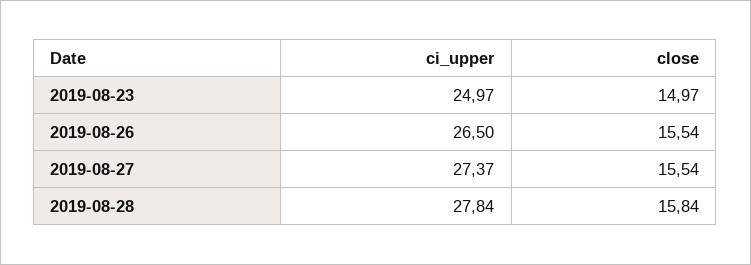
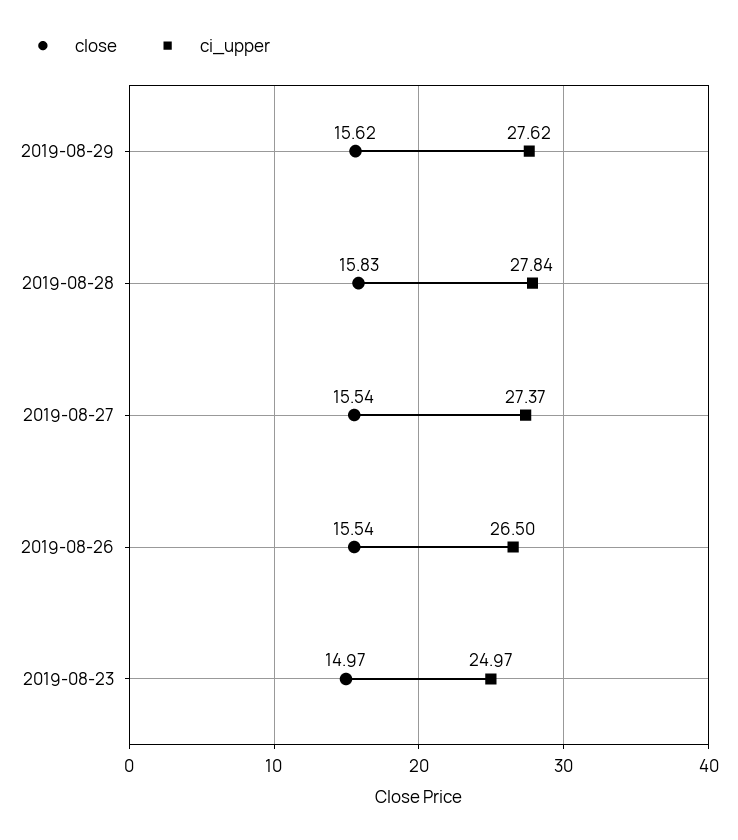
close, 2019-08-28: 15.84 -> 15.83
close, 2019-08-29: none -> 15.62
ci_upper, 2019-08-29: none -> 27.62

